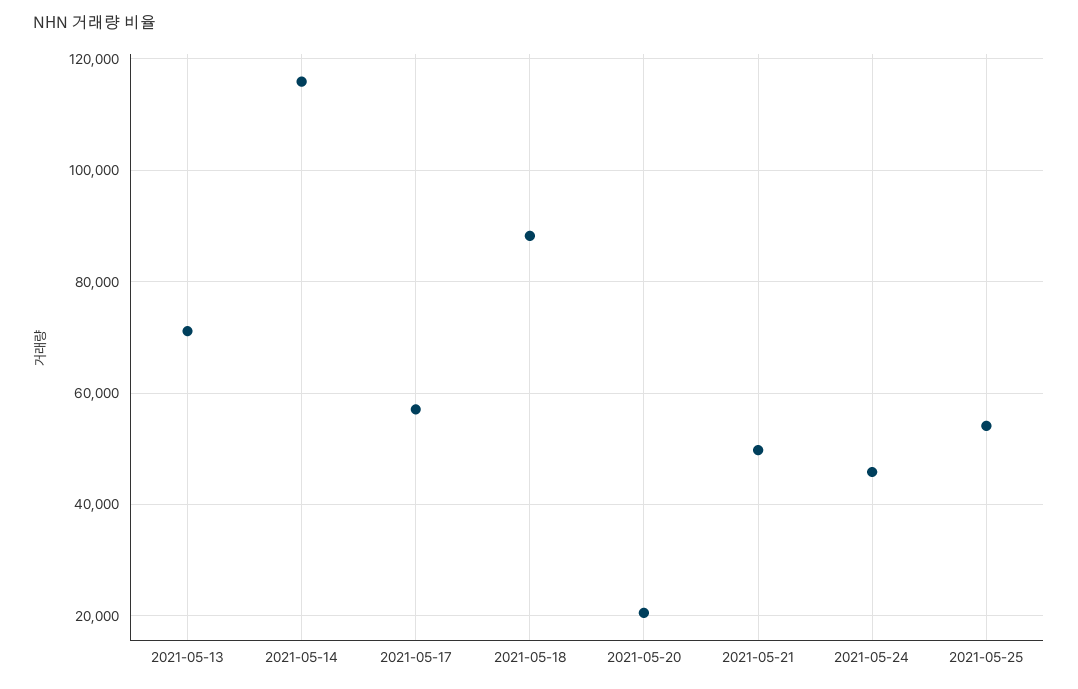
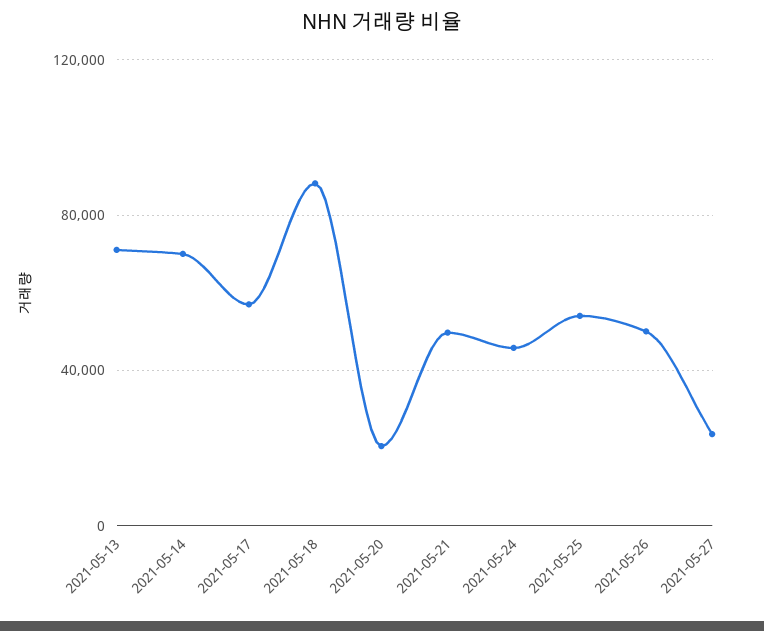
2021-05-14: 116000 -> 70000
2021-05-26: none -> 50000
2021-05-27: none -> 25000

